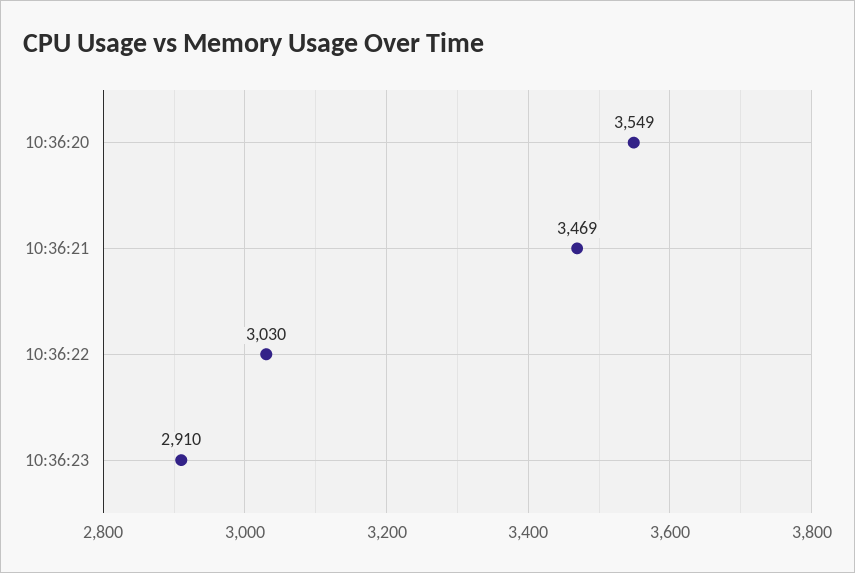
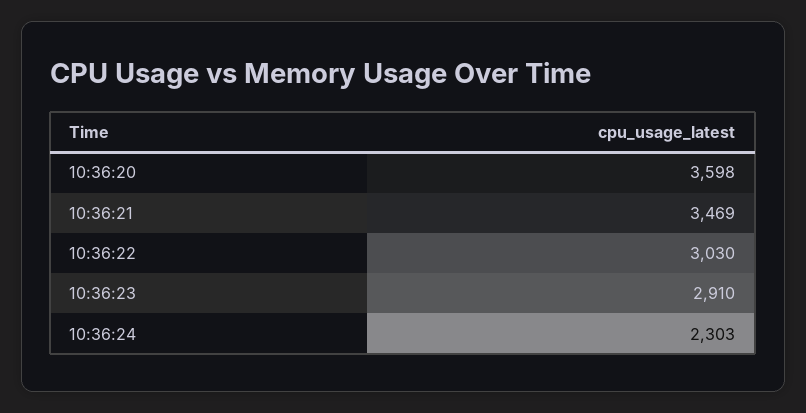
10:36:20: 3549 -> 3598
10:36:24: none -> 2303

